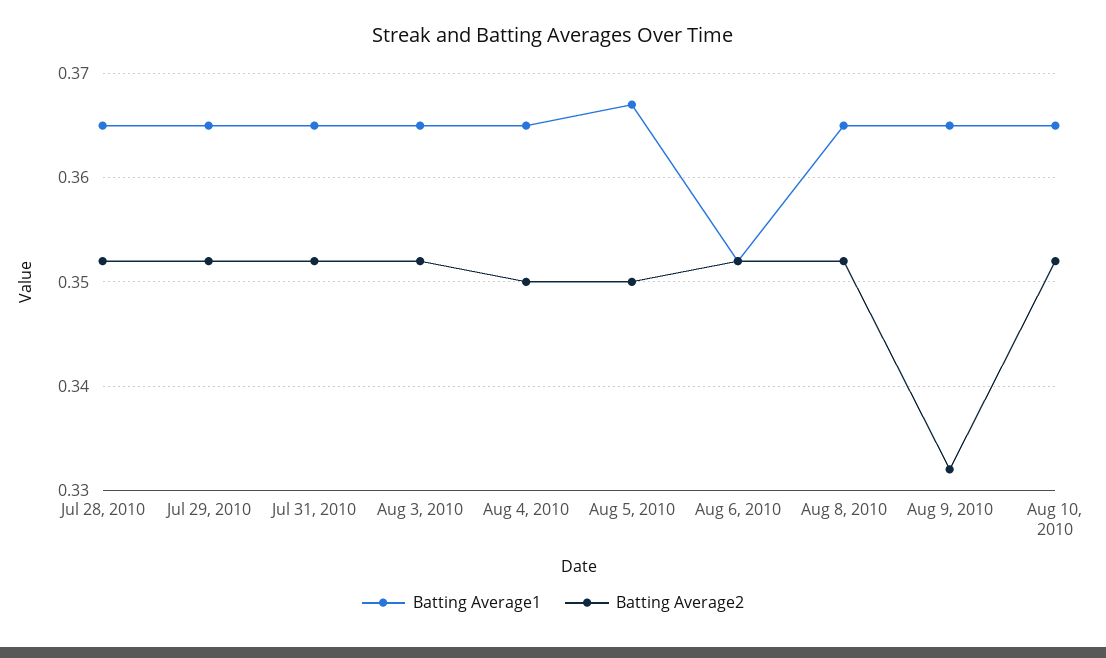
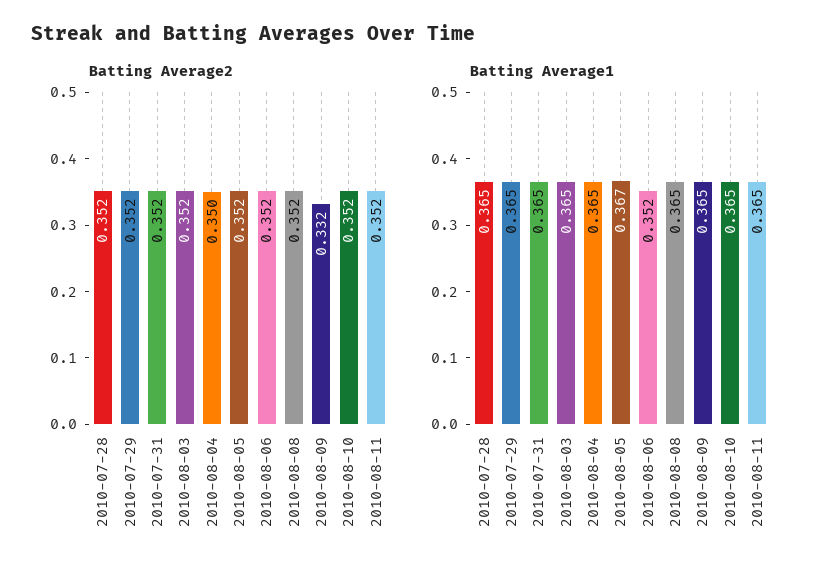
Batting Average2, Aug 5, 2010: 0.35 -> 0.352
Batting Average2, 2010-08-11: none -> 0.352
Batting Average1, 2010-08-11: none -> 0.365

